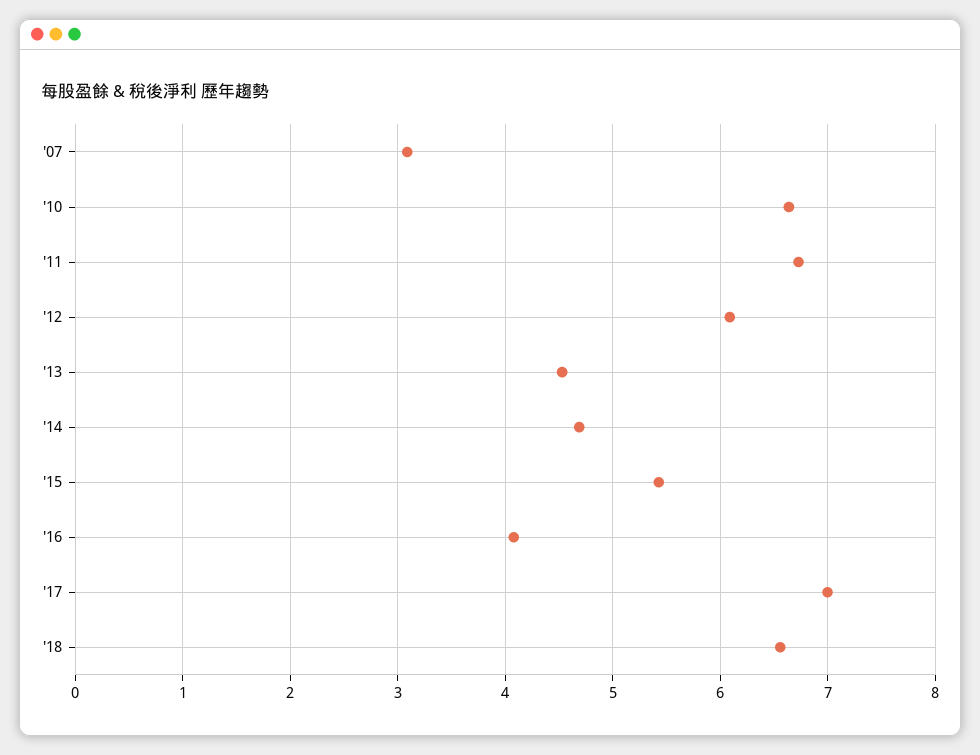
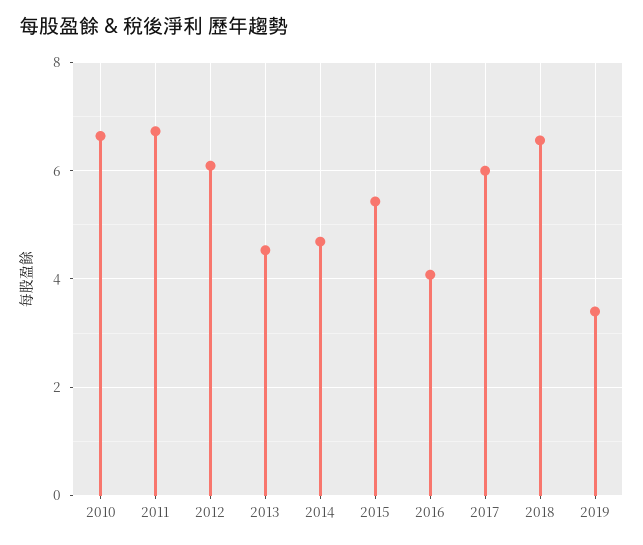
'07: 3.1 -> none
'17: 7 -> 6
2019: none -> 3.4

